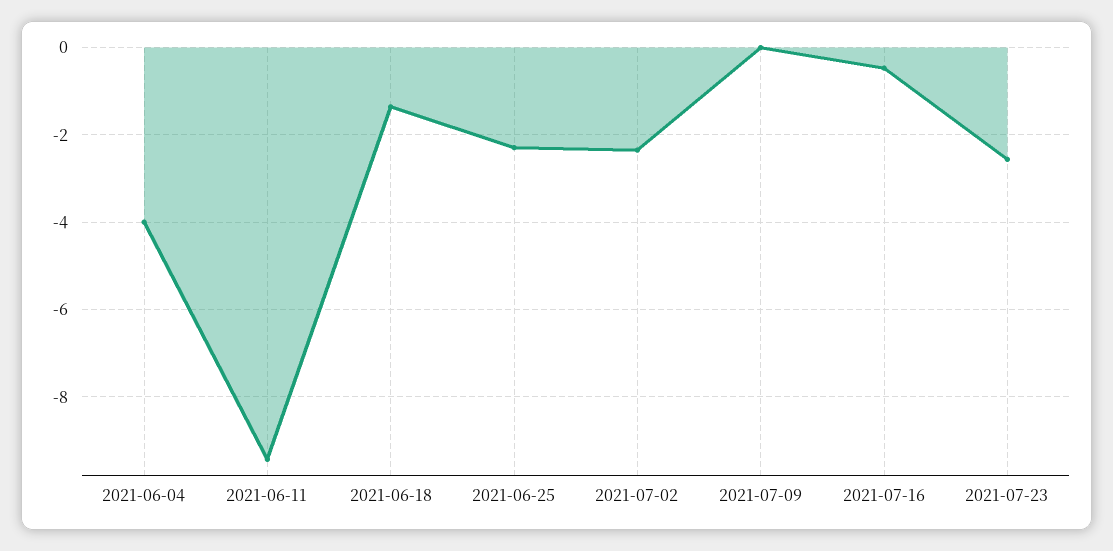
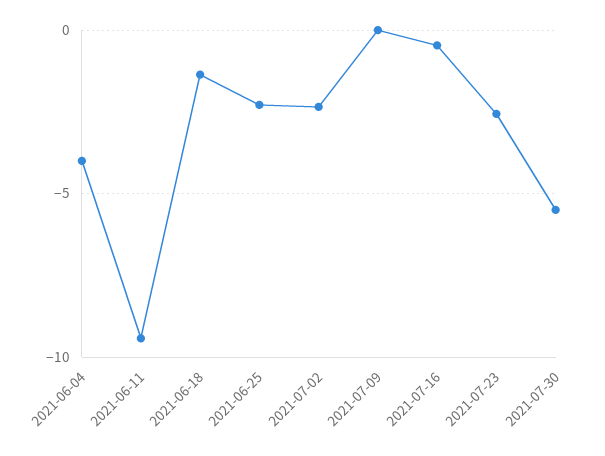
2021-07-30: none -> -5.5

